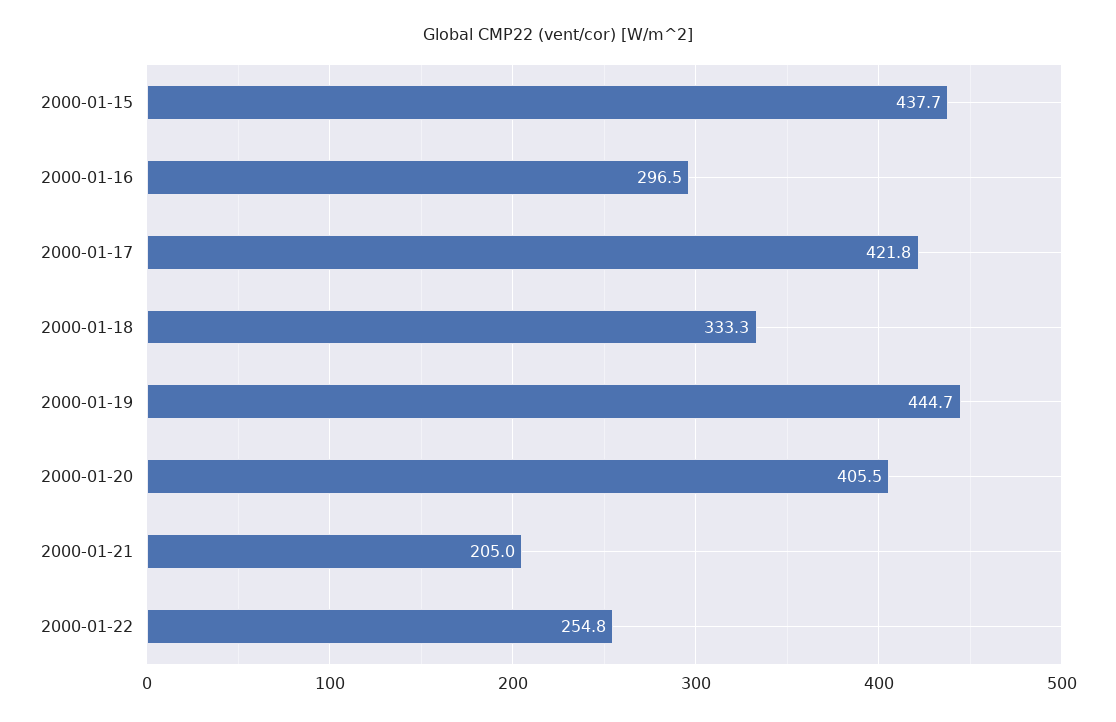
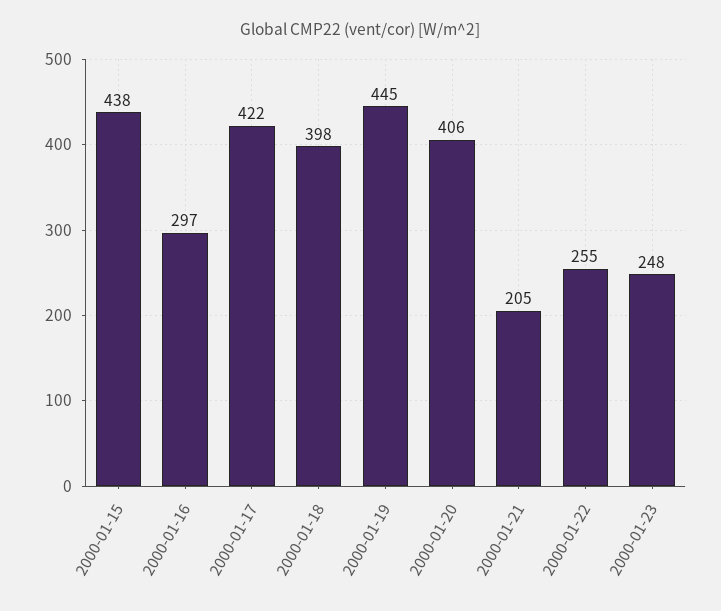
2000-01-18: 333.3 -> 398
2000-01-23: none -> 248

